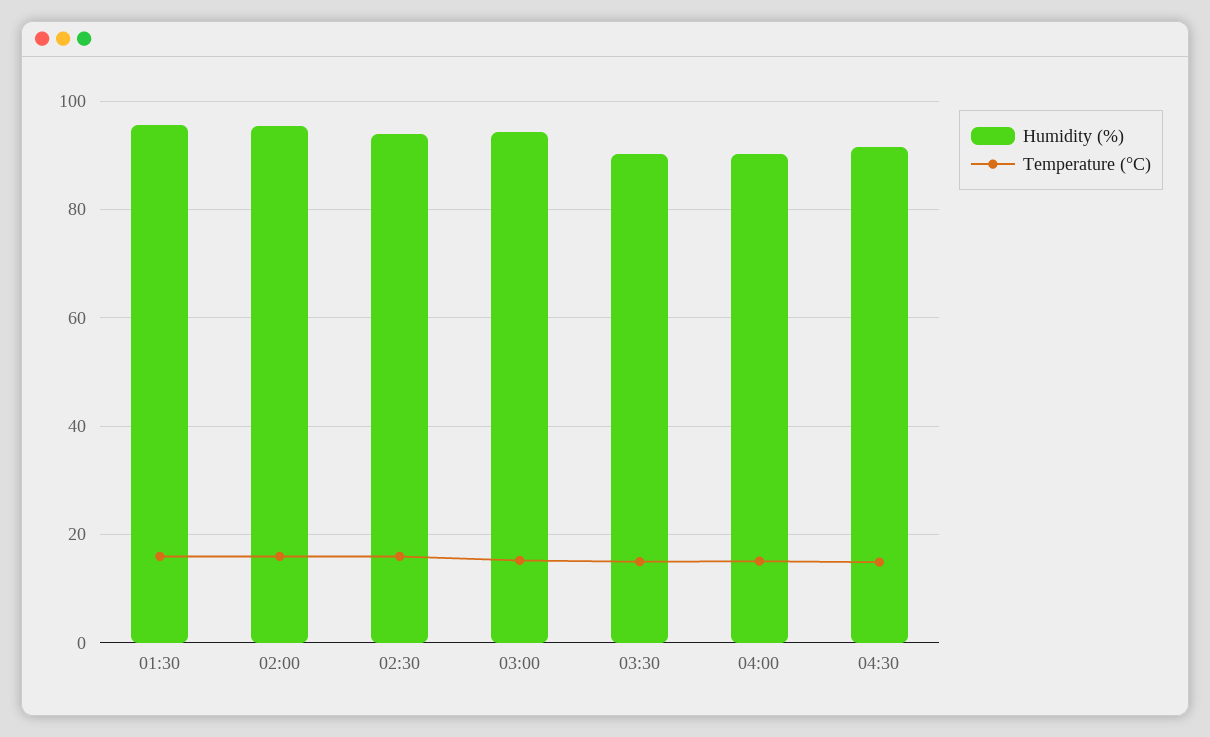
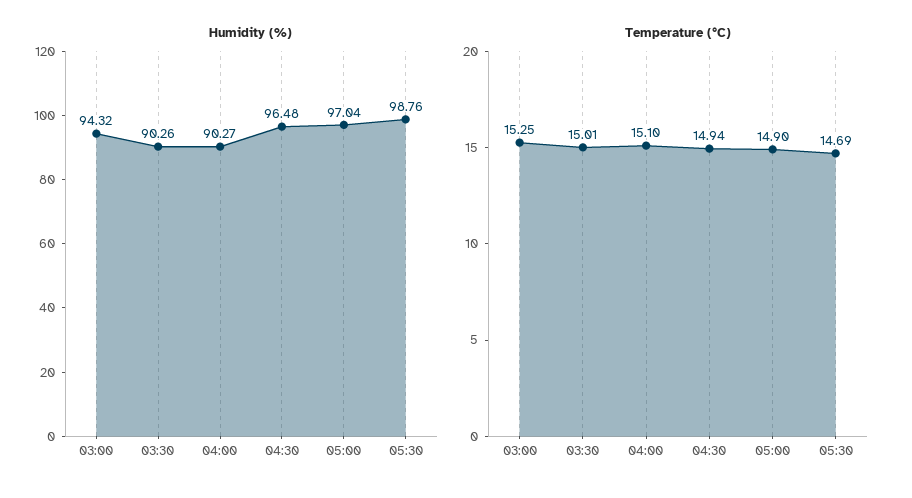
Humidity (%), 01:30: 96 -> none
Temperature (°C), 01:30: 16 -> none
Humidity (%), 02:00: 96 -> none
Temperature (°C), 02:00: 16 -> none
Humidity (%), 02:30: 94 -> none
Temperature (°C), 02:30: 16 -> none
Humidity (%), 04:30: 92 -> 96.48
Humidity (%), 05:00: none -> 97.04
Humidity (%), 05:30: none -> 98.76
Temperature (°C), 05:00: none -> 14.9
Temperature (°C), 05:30: none -> 14.69

